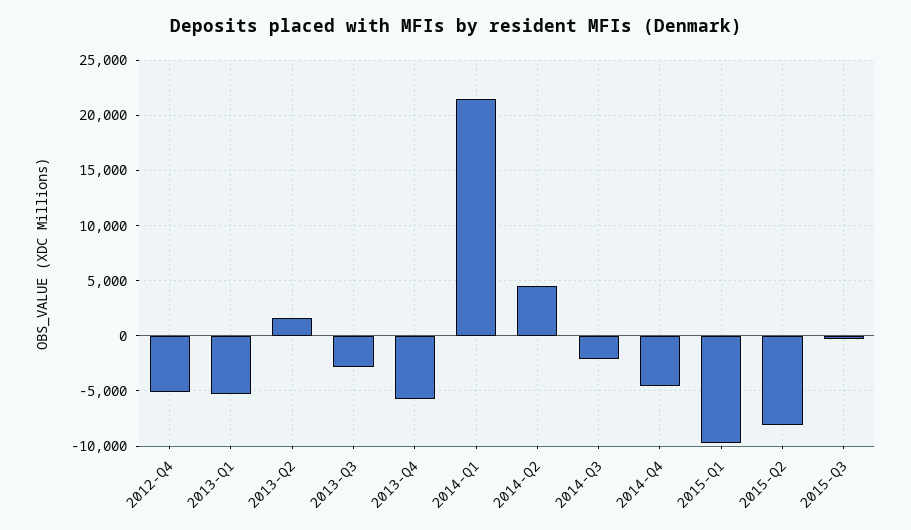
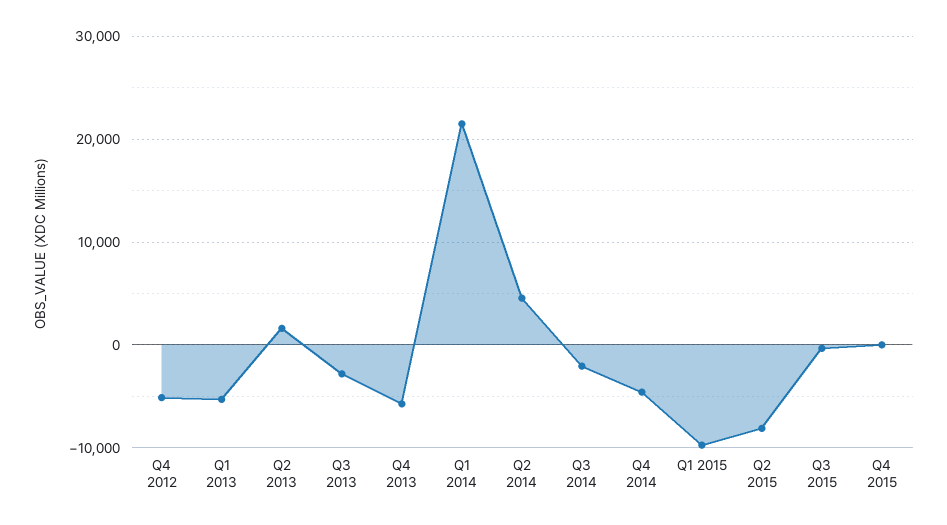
Q4 2015: none -> 0

